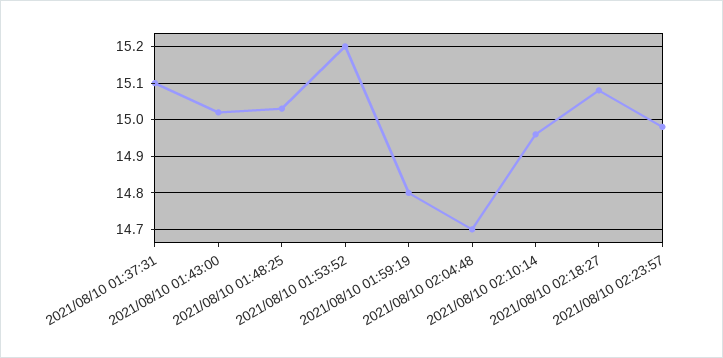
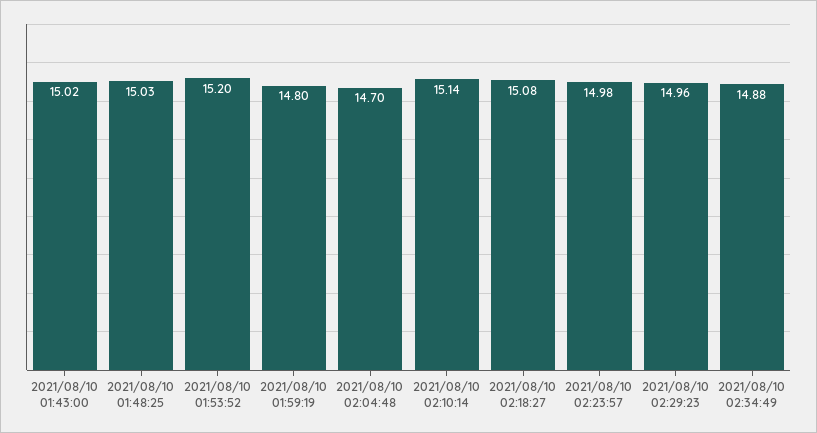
2021/08/10 01:37:31: 15.1 -> none
2021/08/10 02:10:14: 14.95 -> 15.14
2021/08/10 02:29:23: none -> 14.96
2021/08/10 02:34:49: none -> 14.88

